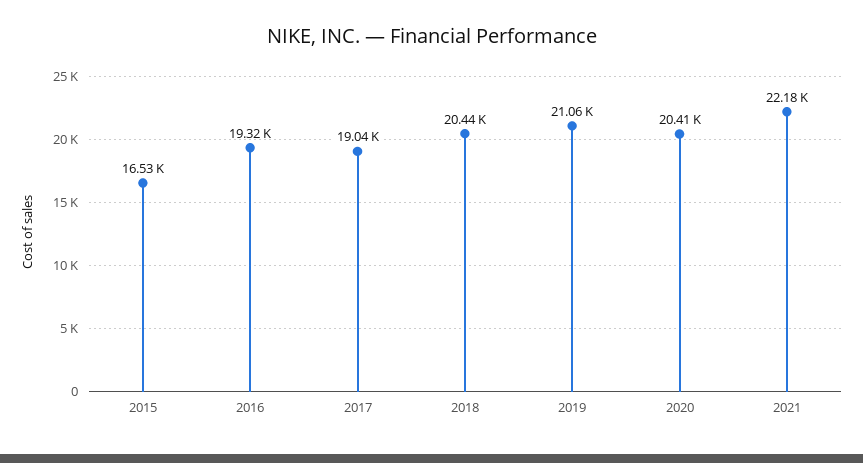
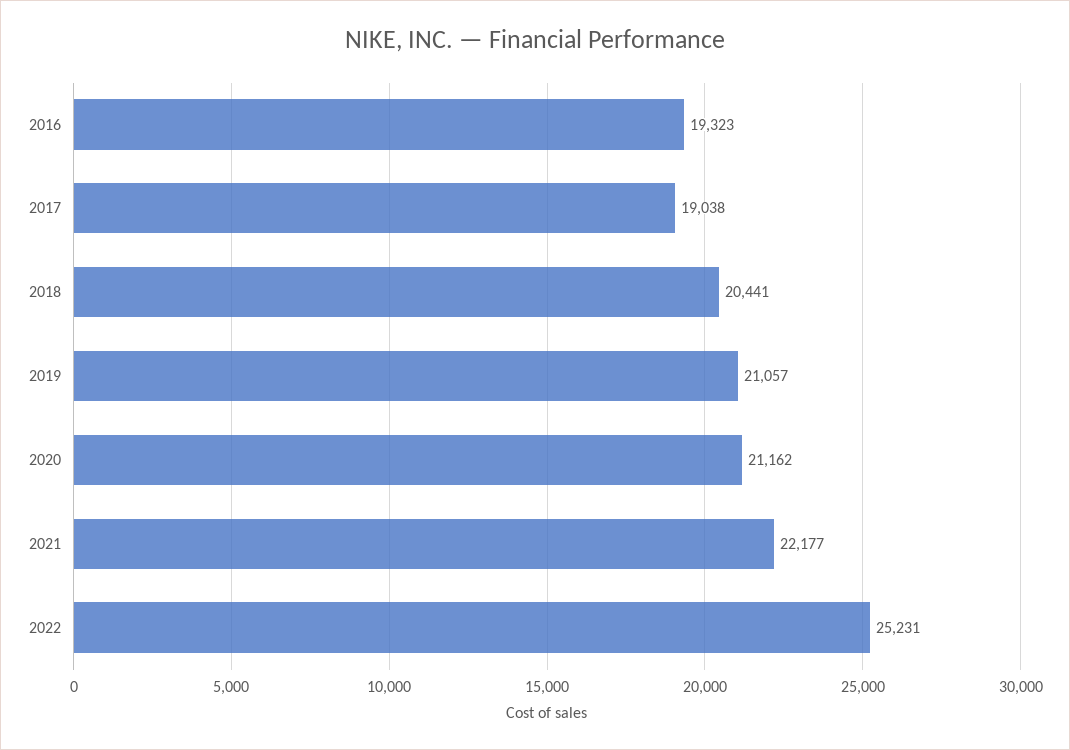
2015: 16530 -> none
2020: 20410 -> 21162
2022: none -> 25231

